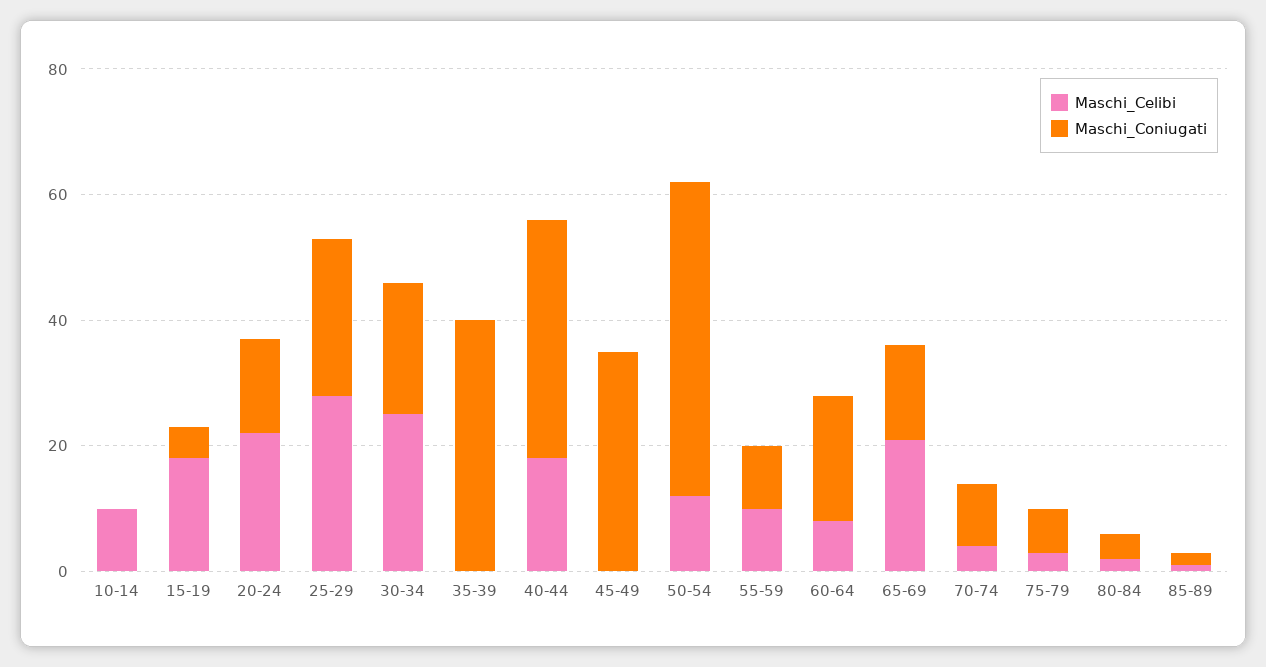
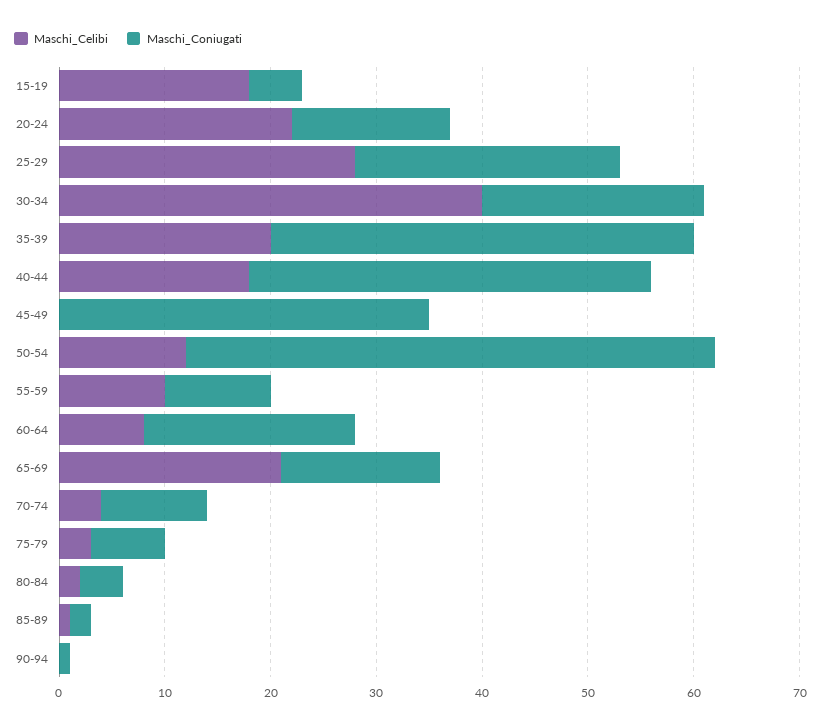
Maschi_Celibi, 10-14: 10 -> none
Maschi_Coniugati, 10-14: 0 -> none
Maschi_Celibi, 30-34: 25 -> 40
Maschi_Celibi, 35-39: 0 -> 20
Maschi_Celibi, 90-94: none -> 0
Maschi_Coniugati, 90-94: none -> 1

